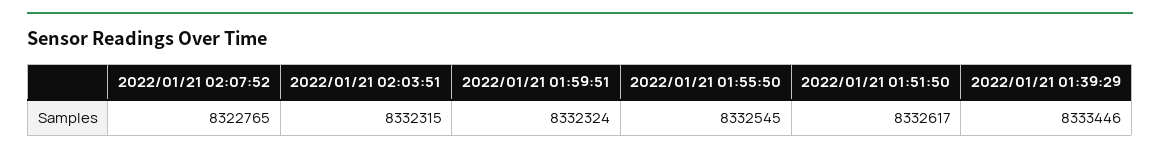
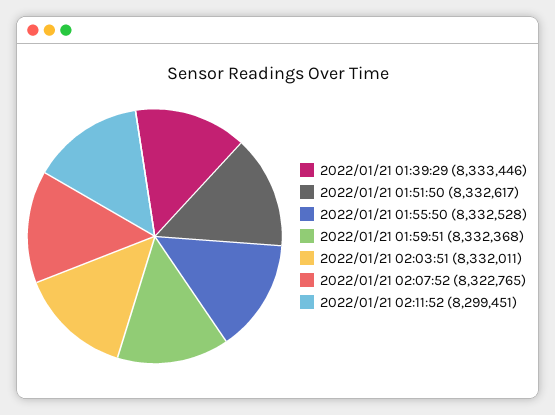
2022/01/21 02:03:51: 8332315 -> 8332011
2022/01/21 01:59:51: 8332324 -> 8332368
2022/01/21 01:55:50: 8332545 -> 8332528
2022/01/21 02:11:52: none -> 8299451

